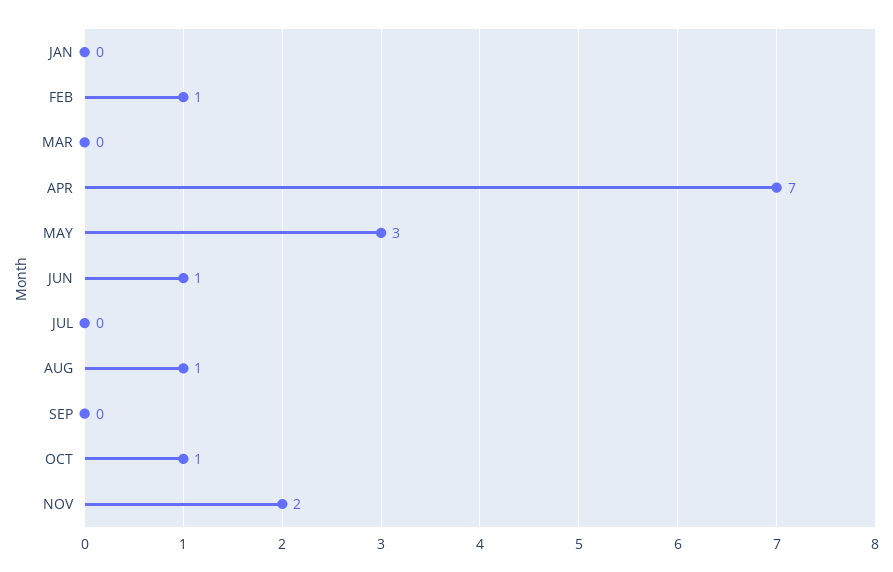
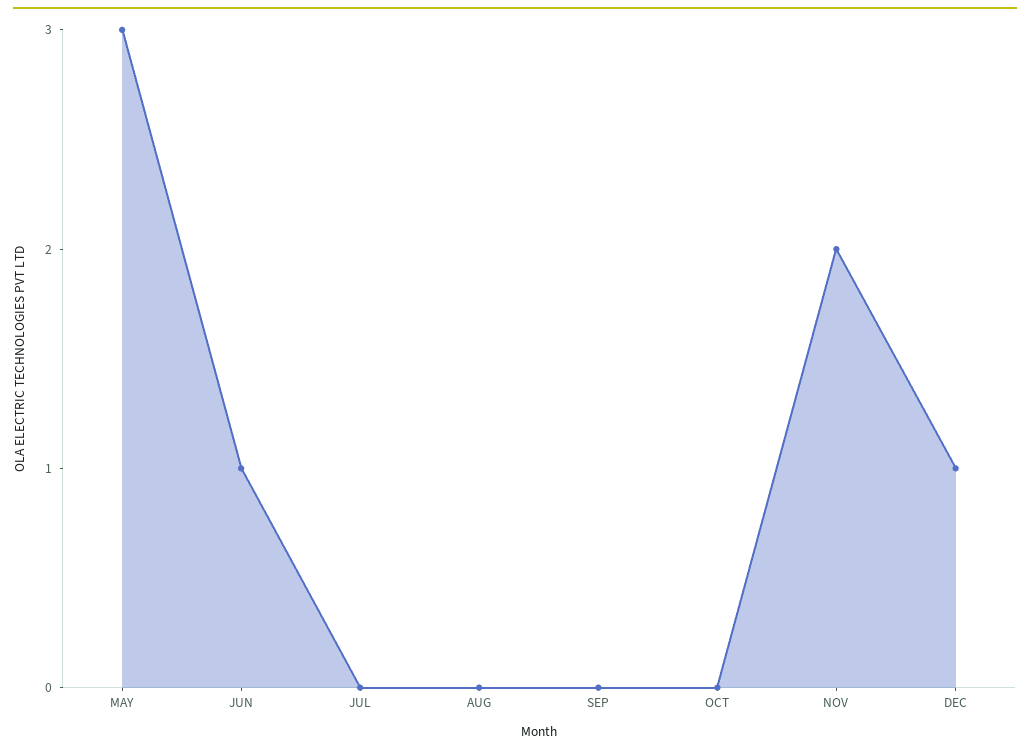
JAN: 0 -> none
FEB: 1 -> none
MAR: 0 -> none
APR: 7 -> none
AUG: 1 -> 0
OCT: 1 -> 0
DEC: none -> 1

